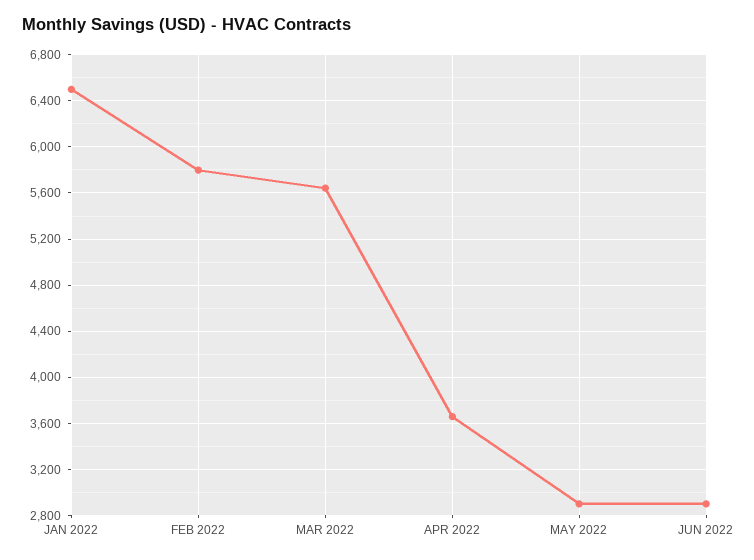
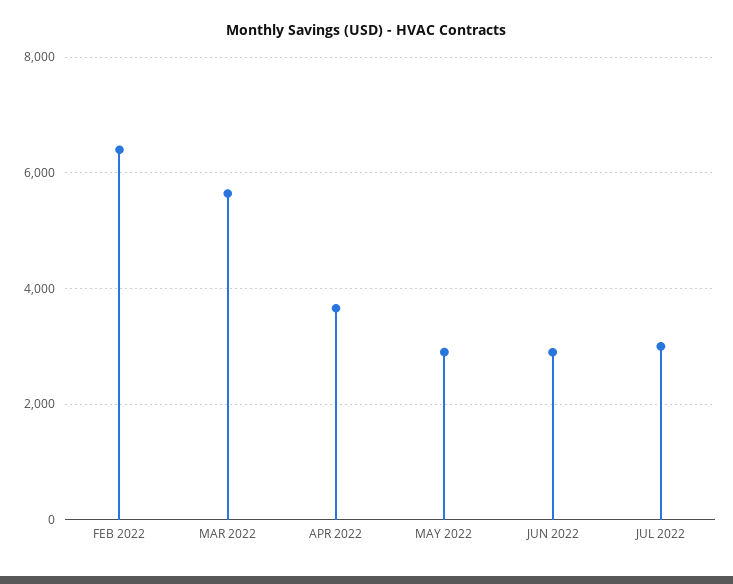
JAN 2022: 6500 -> none
FEB 2022: 5800 -> 6400
JUL 2022: none -> 3000

